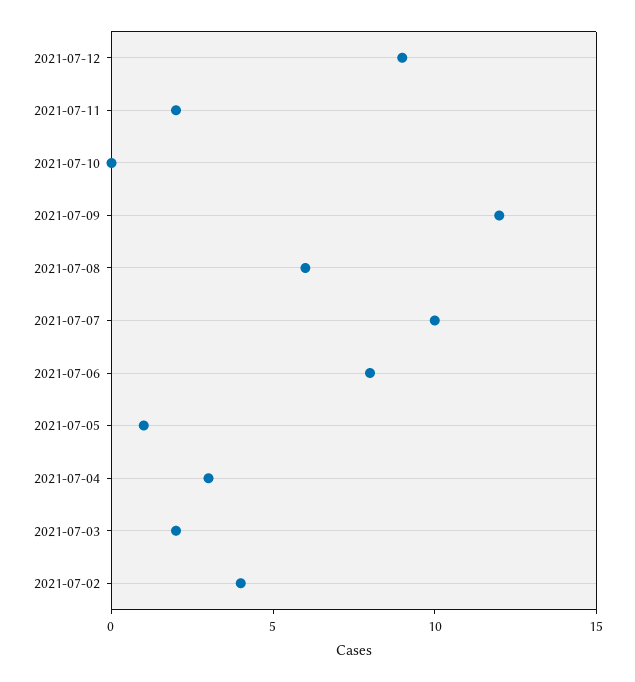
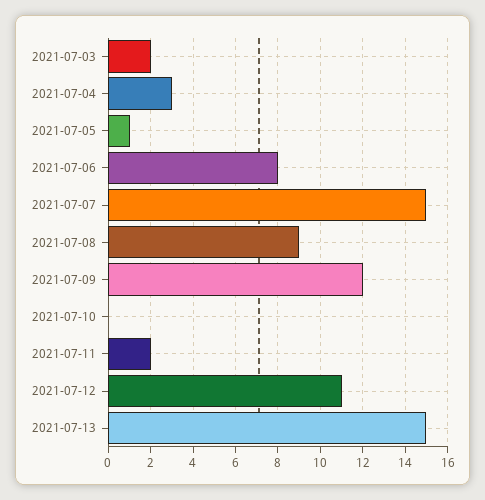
2021-07-12: 9 -> 11
2021-07-08: 6 -> 9
2021-07-07: 10 -> 15
2021-07-02: 4 -> none
2021-07-13: none -> 15

